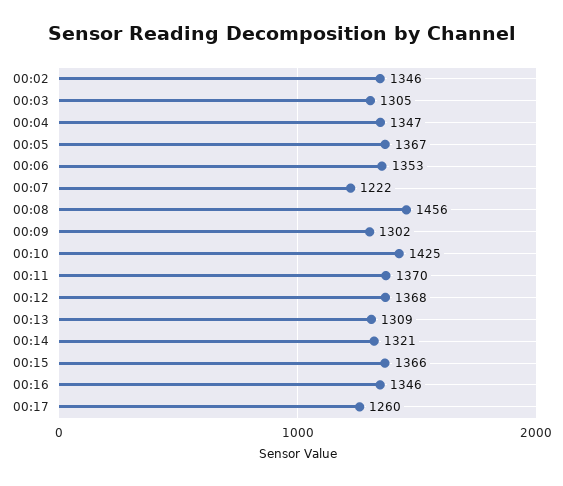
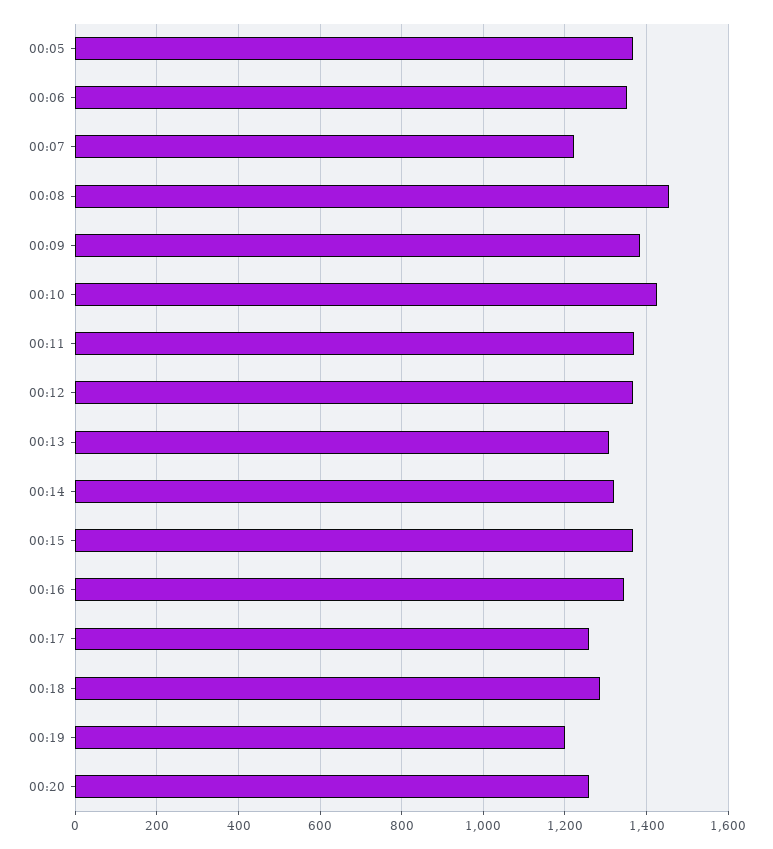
00:02: 1346 -> none
00:03: 1305 -> none
00:04: 1347 -> none
00:09: 1302 -> 1380
00:18: none -> 1280
00:19: none -> 1200
00:20: none -> 1260

